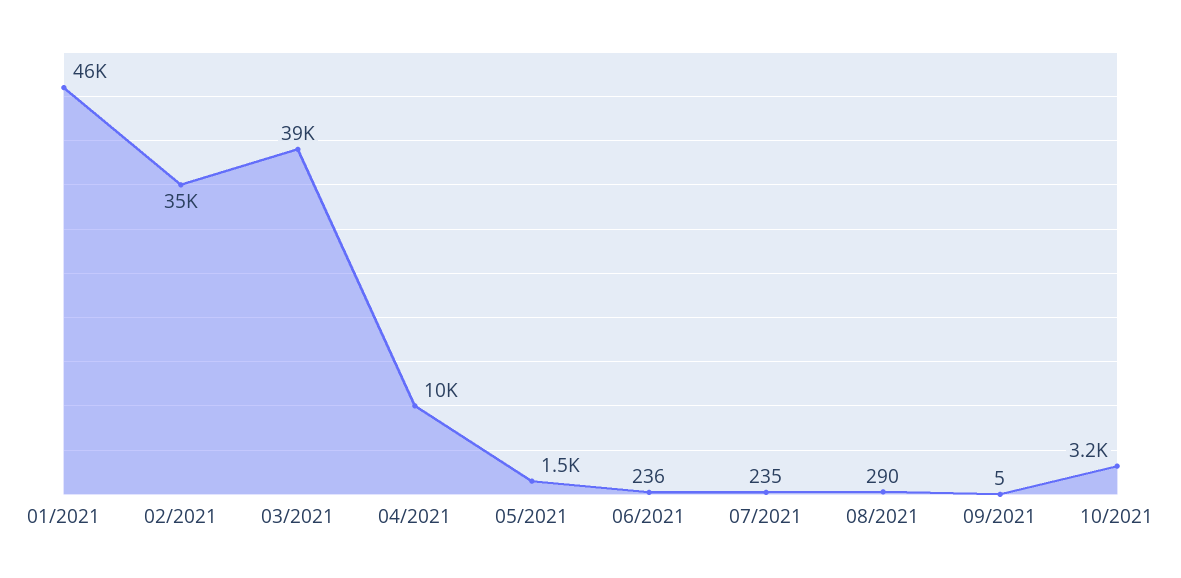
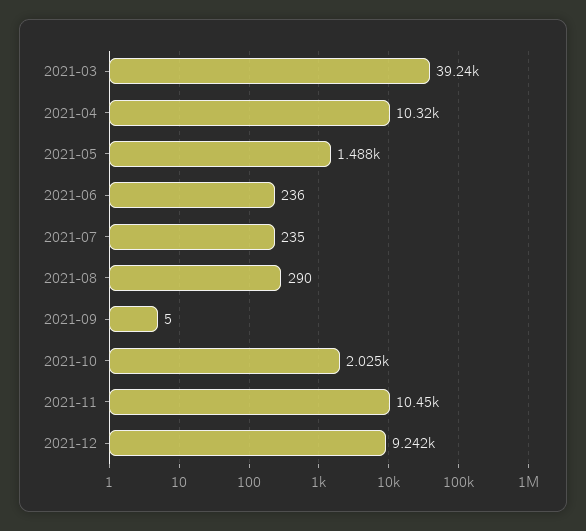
01/2021: 46000 -> none
02/2021: 35000 -> none
10/2021: 3200 -> 2025
2021-11: none -> 10450
2021-12: none -> 9242

